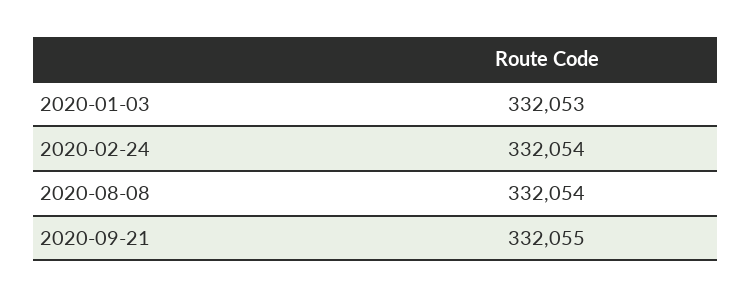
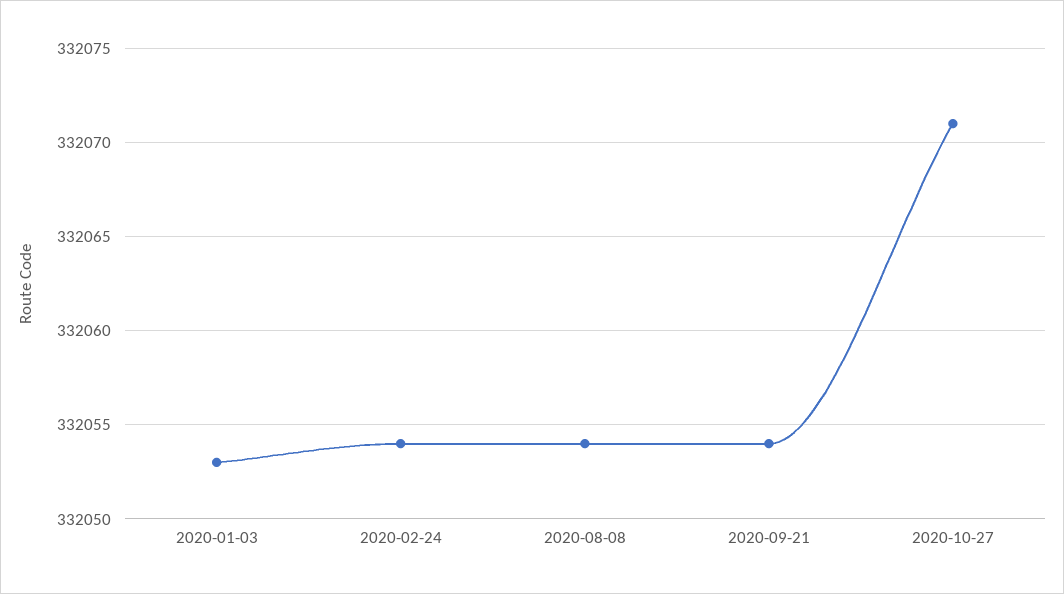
2020-09-21: 332055 -> 332054
2020-10-27: none -> 332071

